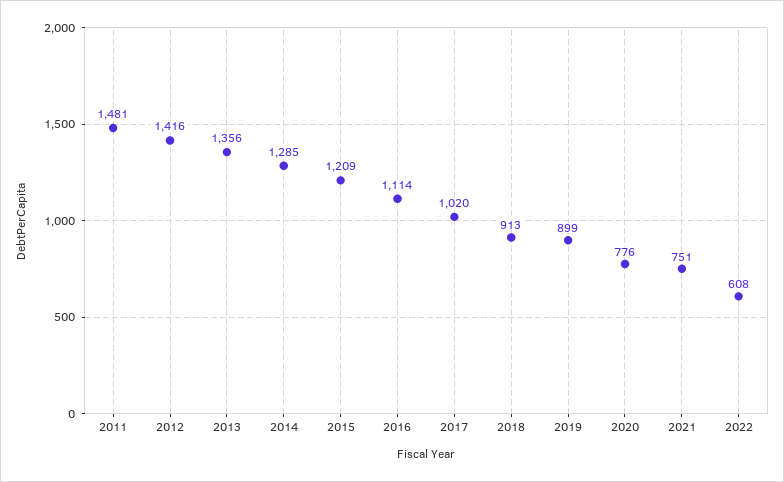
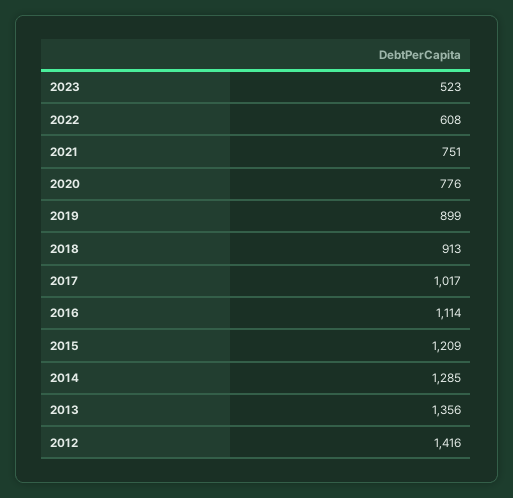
2011: 1481 -> none
2017: 1020 -> 1017
2023: none -> 523

